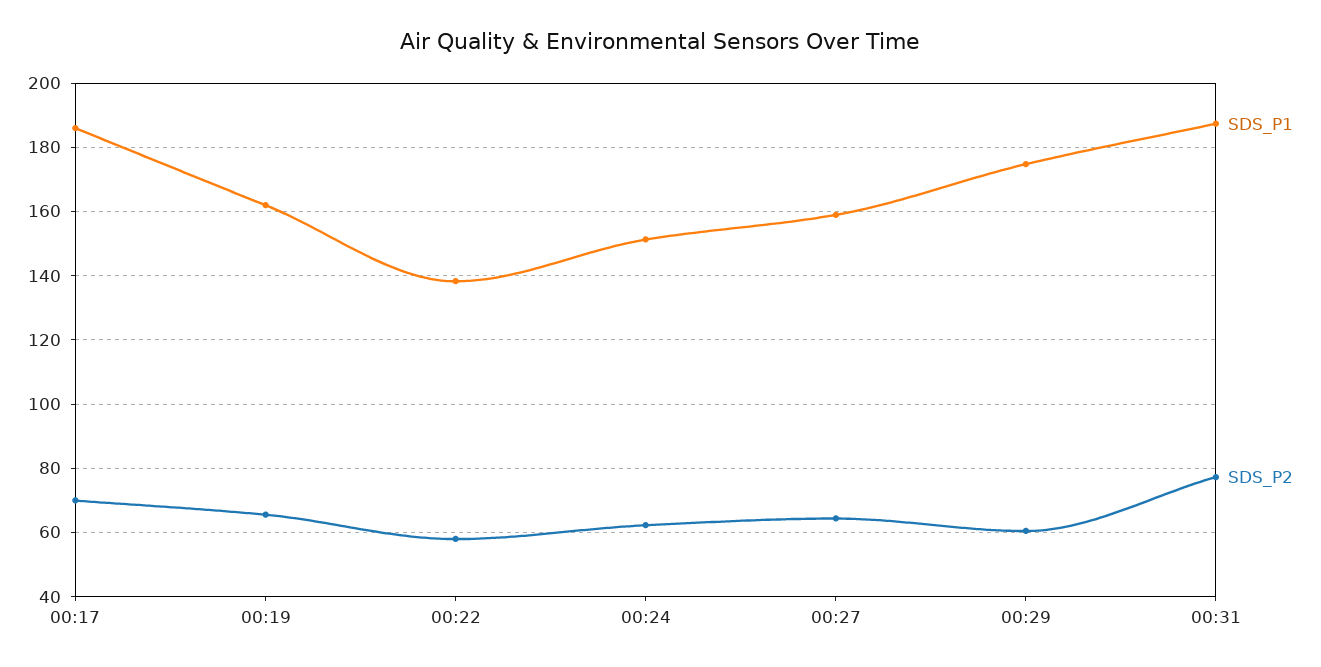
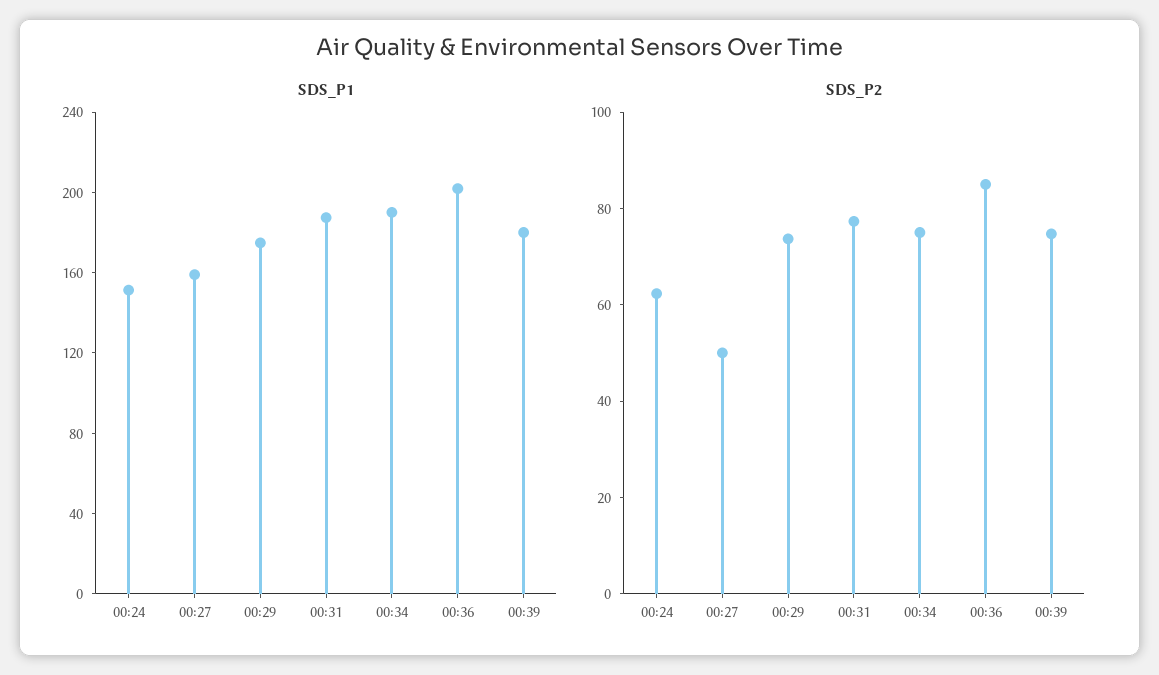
SDS_P1, 00:17: 186 -> none
SDS_P2, 00:17: 70 -> none
SDS_P1, 00:19: 162 -> none
SDS_P2, 00:19: 66 -> none
SDS_P1, 00:22: 138 -> none
SDS_P2, 00:22: 58 -> none
SDS_P2, 00:27: 64 -> 50
SDS_P2, 00:29: 60 -> 75
SDS_P1, 00:34: none -> 190
SDS_P1, 00:36: none -> 200
SDS_P1, 00:39: none -> 180
SDS_P2, 00:34: none -> 75
SDS_P2, 00:36: none -> 85
SDS_P2, 00:39: none -> 75

